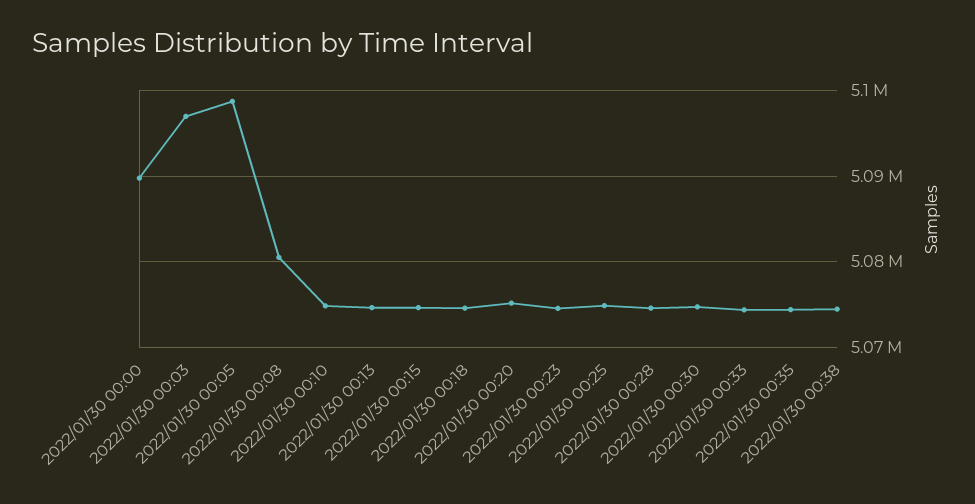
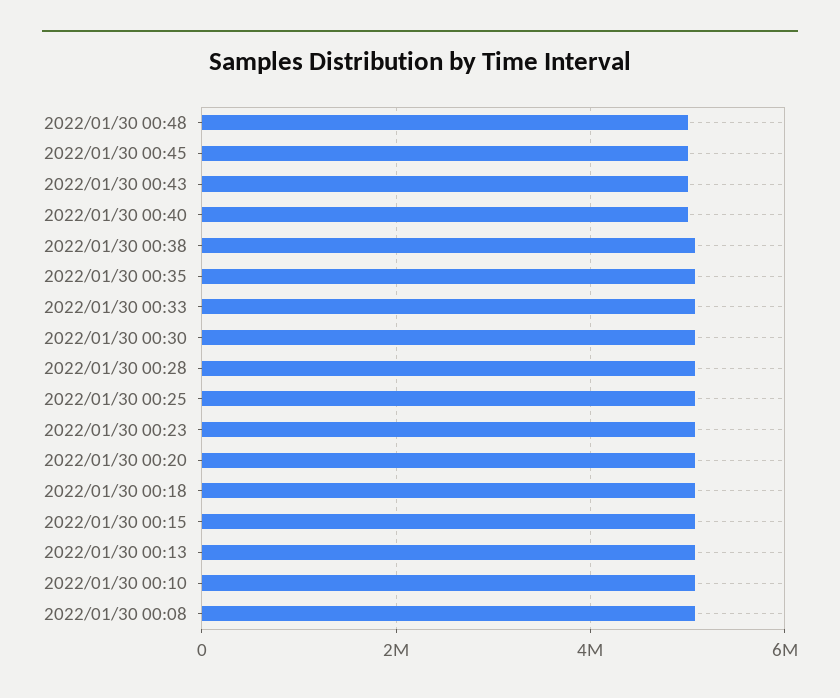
2022/01/30 00:00: 5090000 -> none
2022/01/30 00:03: 5097000 -> none
2022/01/30 00:05: 5099000 -> none
2022/01/30 00:48: none -> 5000000
2022/01/30 00:45: none -> 5000000
2022/01/30 00:43: none -> 5000000
2022/01/30 00:40: none -> 5000000

